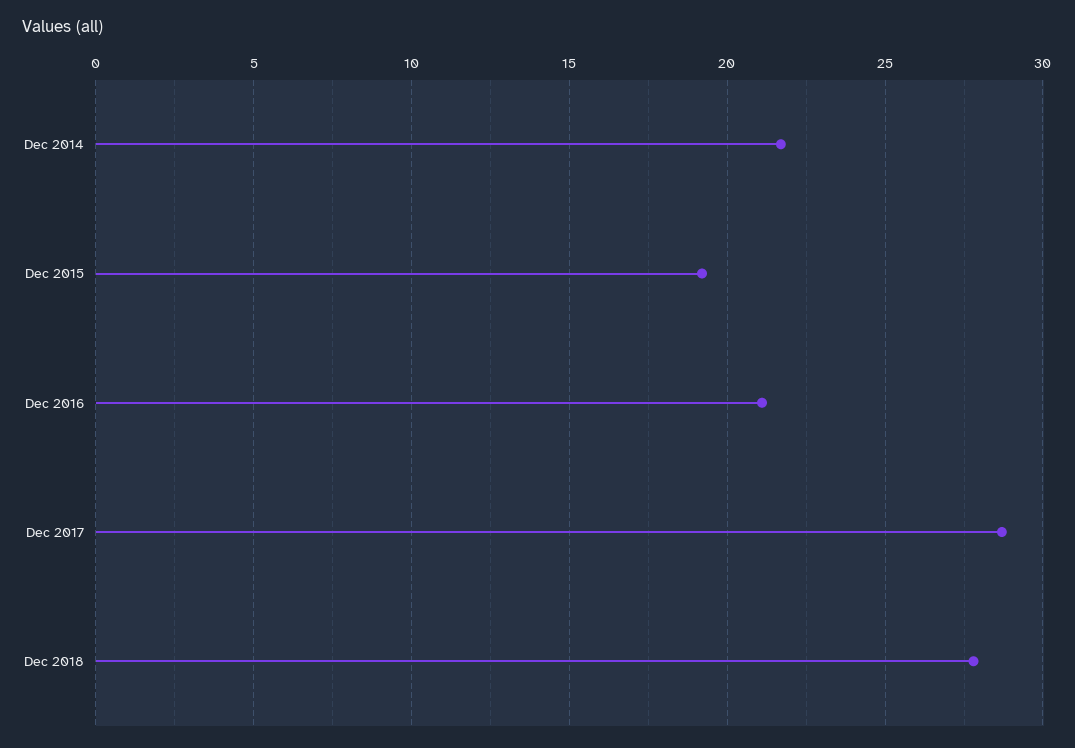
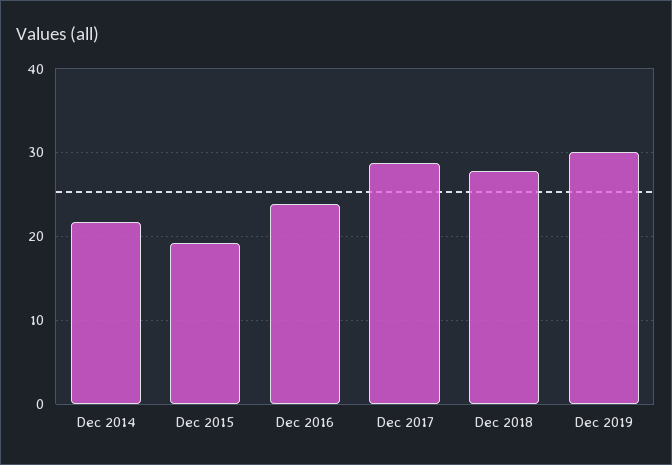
Dec 2016: 21 -> 24
Dec 2019: none -> 30

